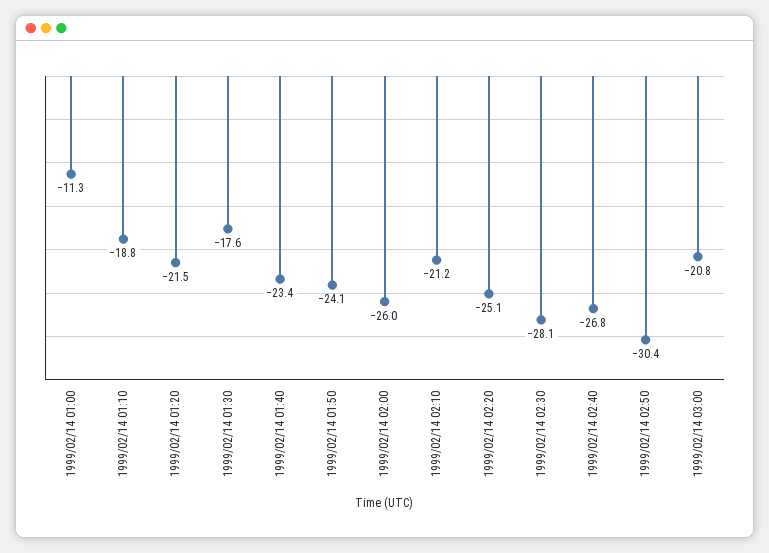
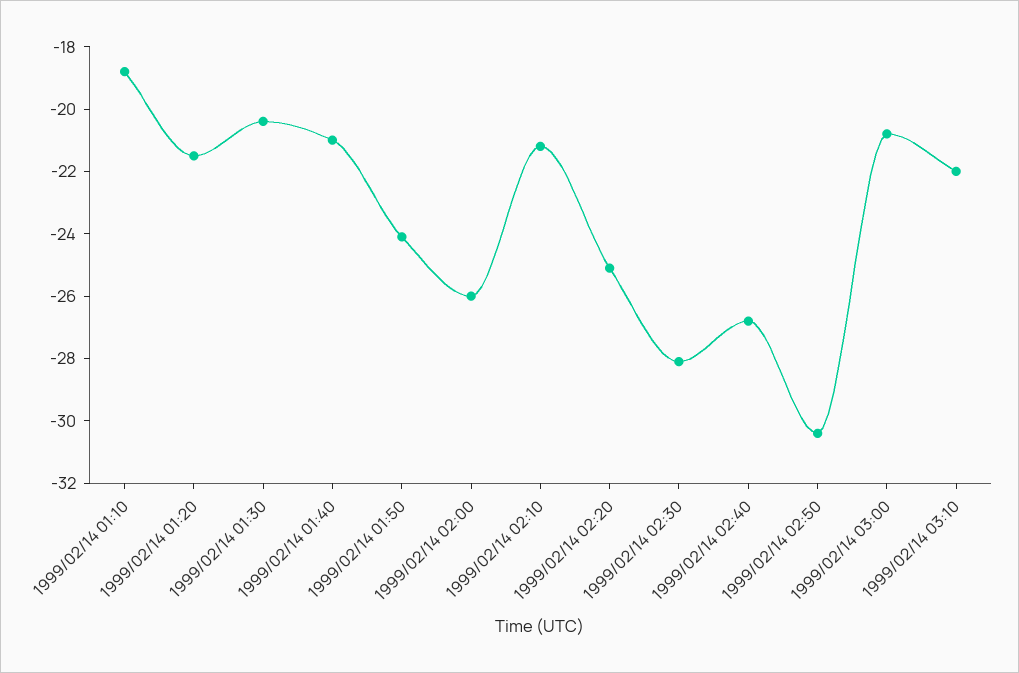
1999/02/14 01:00: -11.3 -> none
1999/02/14 01:30: -17.6 -> -20.5
1999/02/14 01:40: -23.4 -> -21
1999/02/14 03:10: none -> -22

